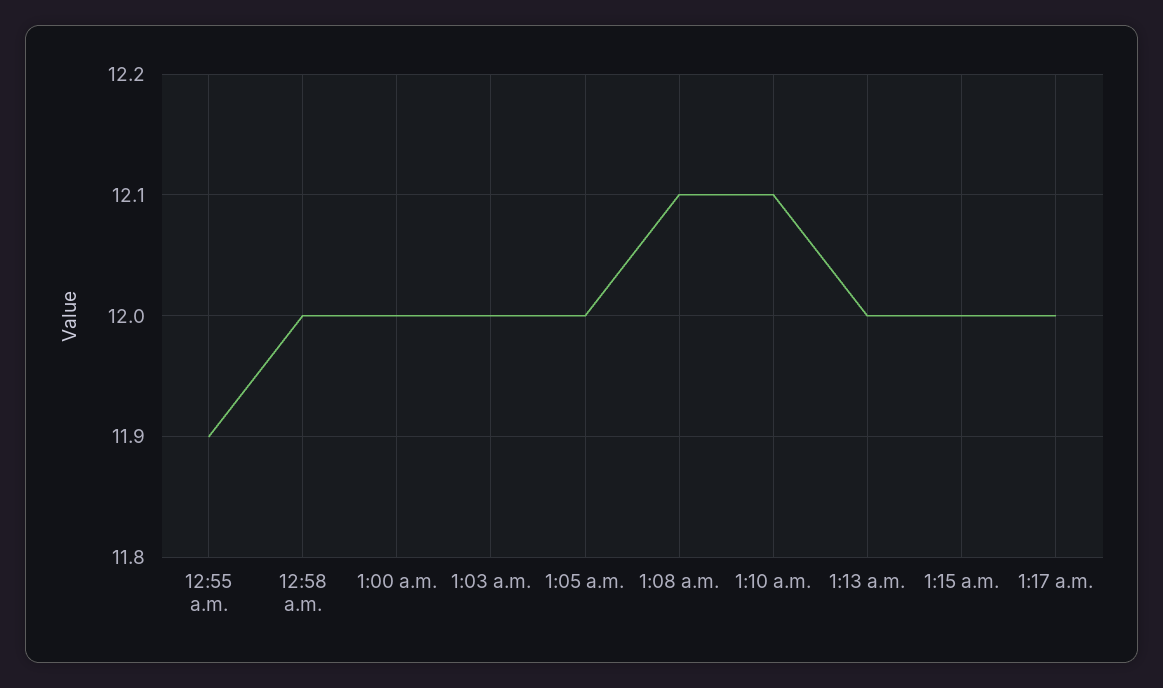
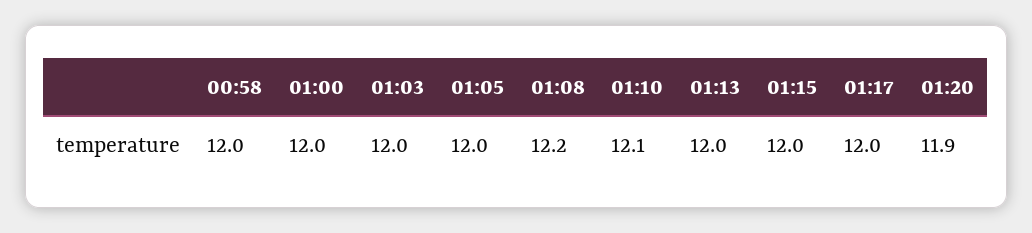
12:55 a.m.: 11.9 -> none
1:08 a.m.: 12.1 -> 12.2
01:20: none -> 11.9

